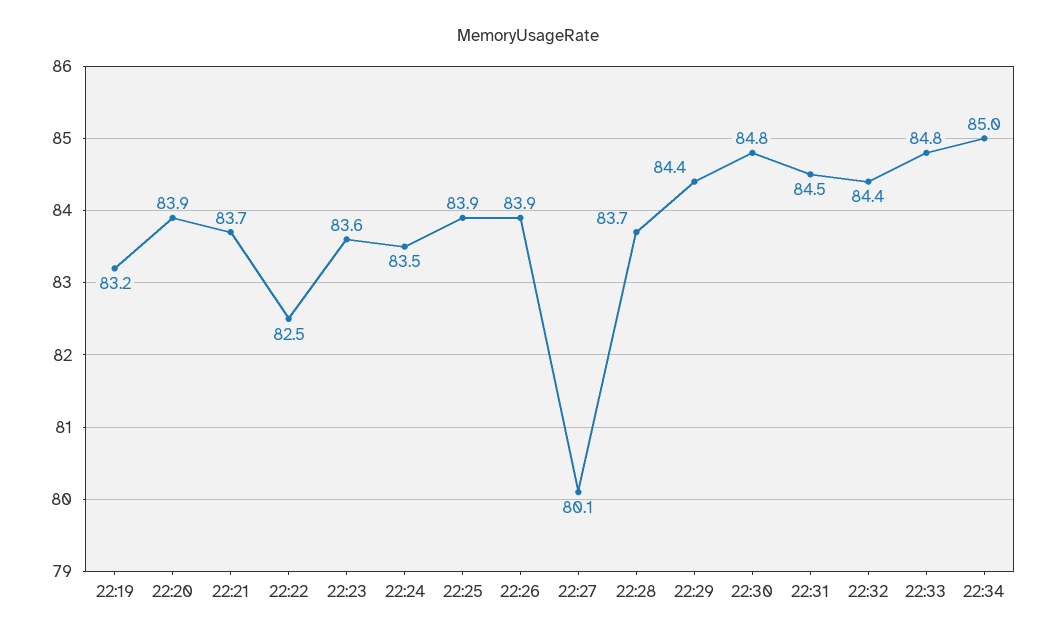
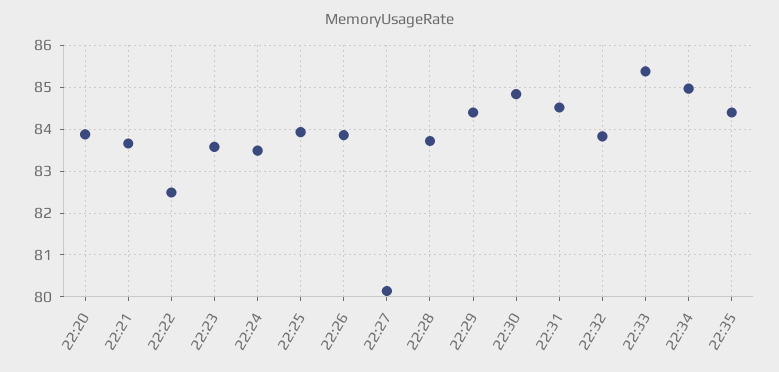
22:19: 83.2 -> none
22:32: 84.4 -> 83.8
22:33: 84.8 -> 85.4
22:35: none -> 84.4

